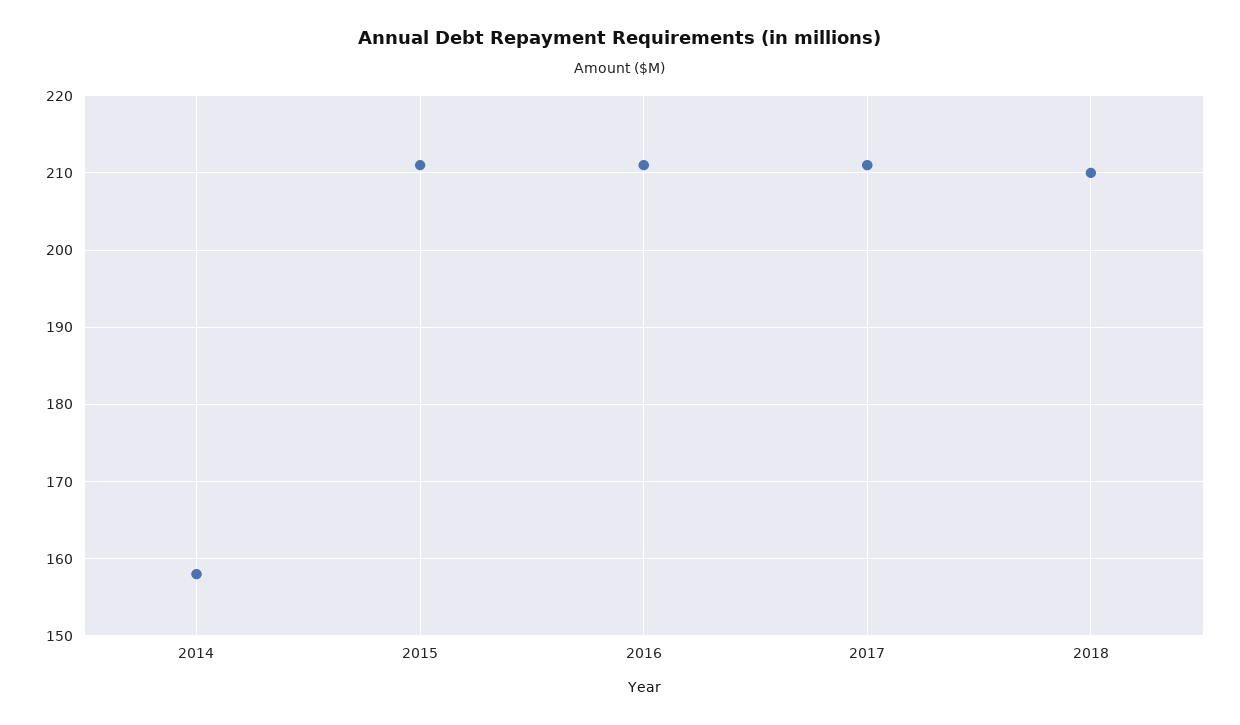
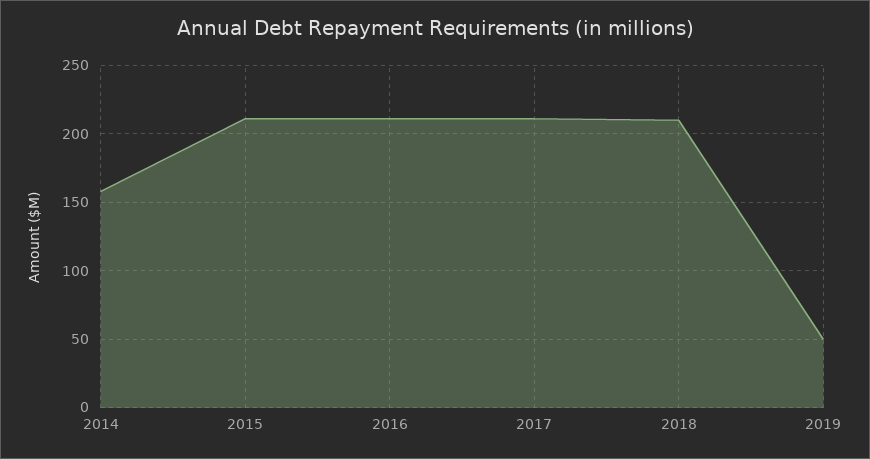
2019: none -> 50

